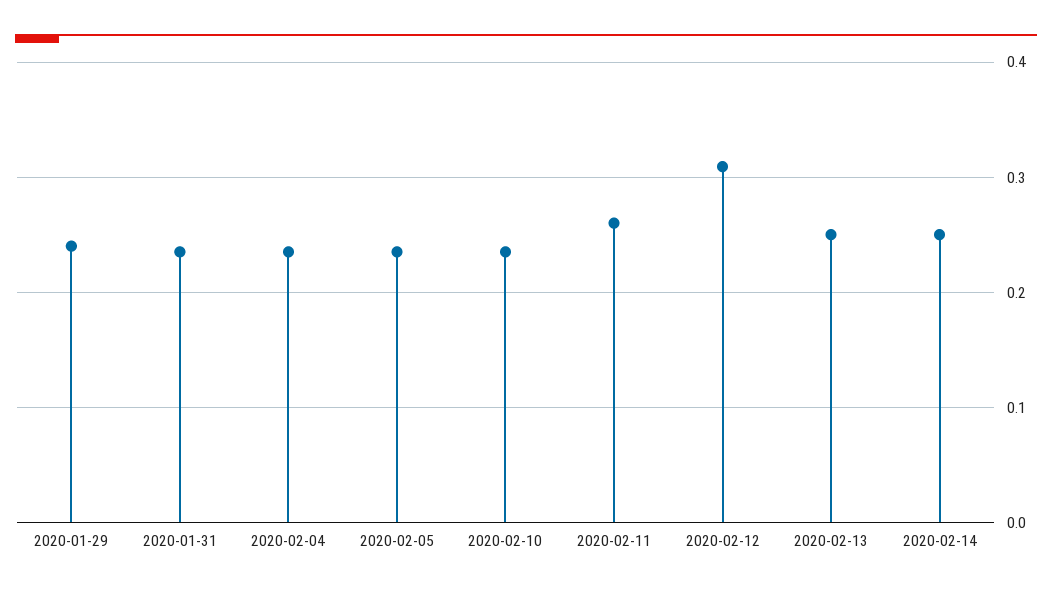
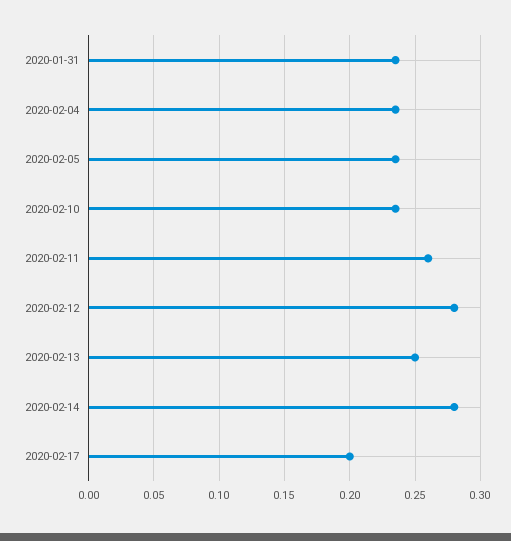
2020-01-29: 0.24 -> none
2020-02-12: 0.31 -> 0.28
2020-02-14: 0.25 -> 0.28
2020-02-17: none -> 0.2

